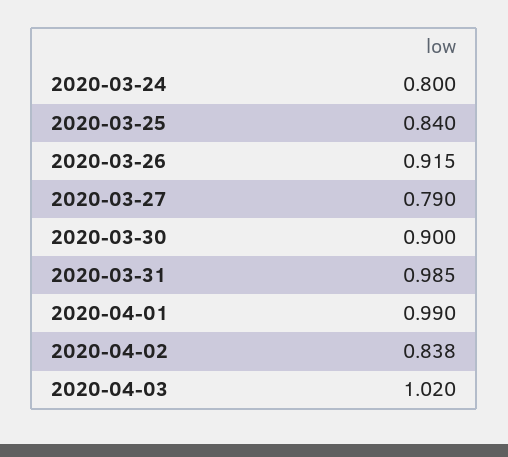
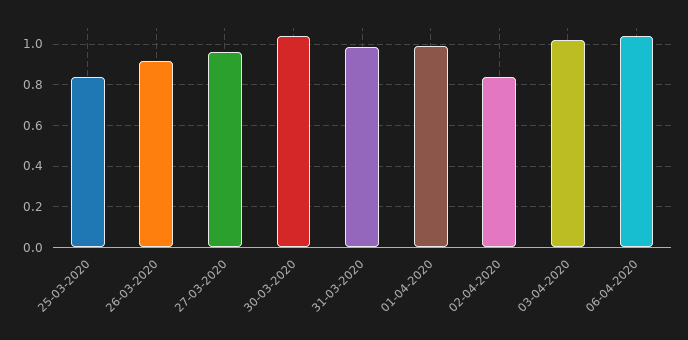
2020-03-24: 0.8 -> none
2020-03-27: 0.79 -> 0.95
2020-03-30: 0.9 -> 1.05
06-04-2020: none -> 1.05

